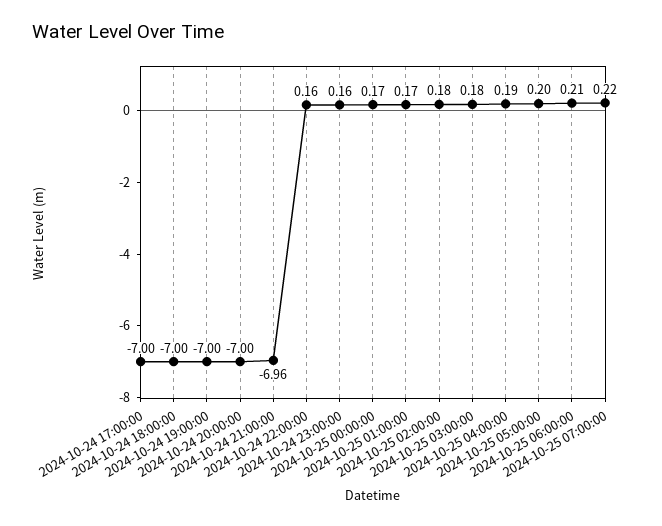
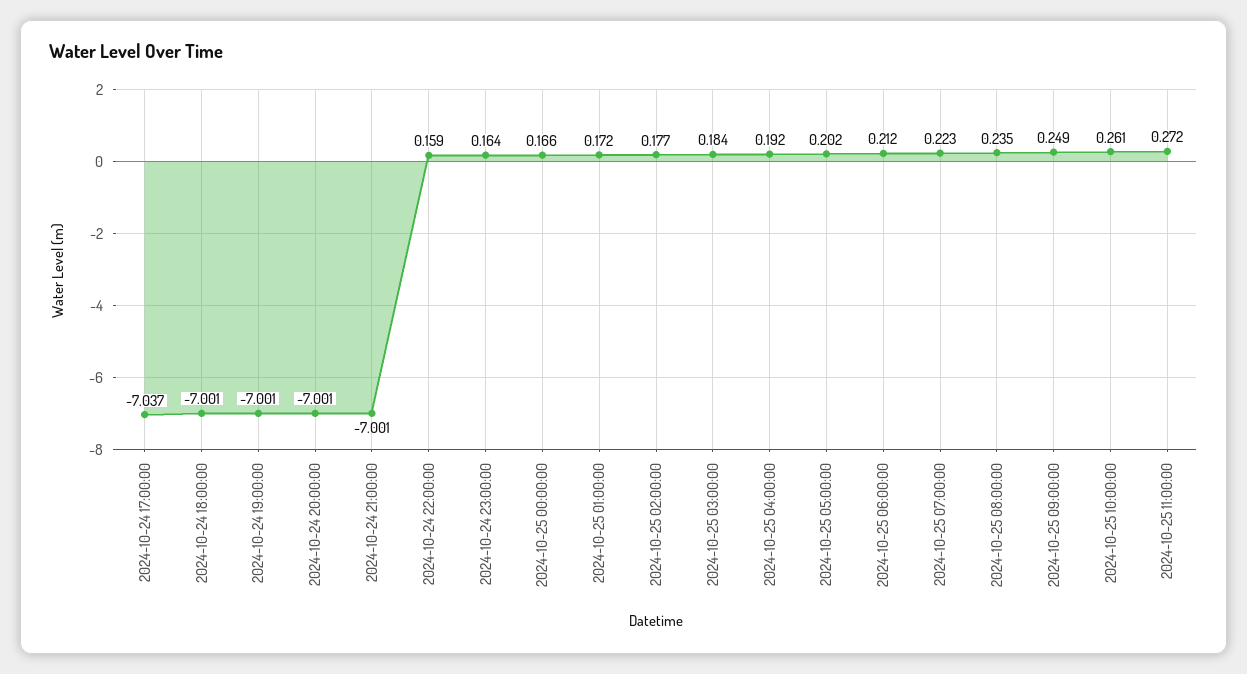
2024-10-24 17:00:00: -7 -> -7.037
2024-10-24 21:00:00: -6.96 -> -7.001
2024-10-25 08:00:00: none -> 0.235
2024-10-25 09:00:00: none -> 0.249
2024-10-25 10:00:00: none -> 0.261
2024-10-25 11:00:00: none -> 0.272

